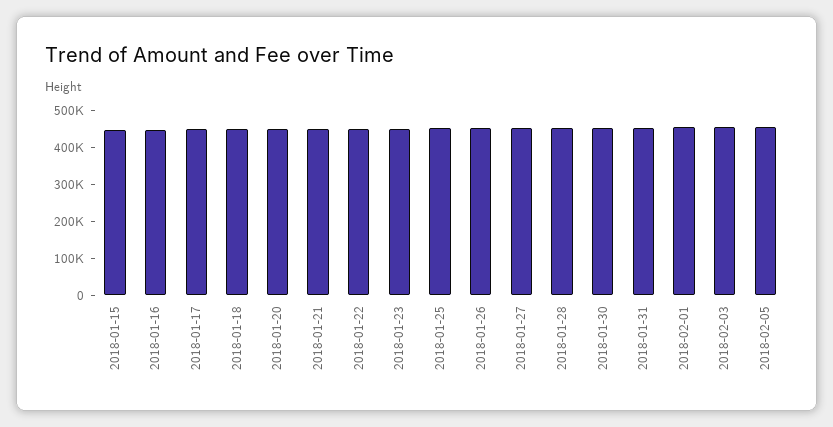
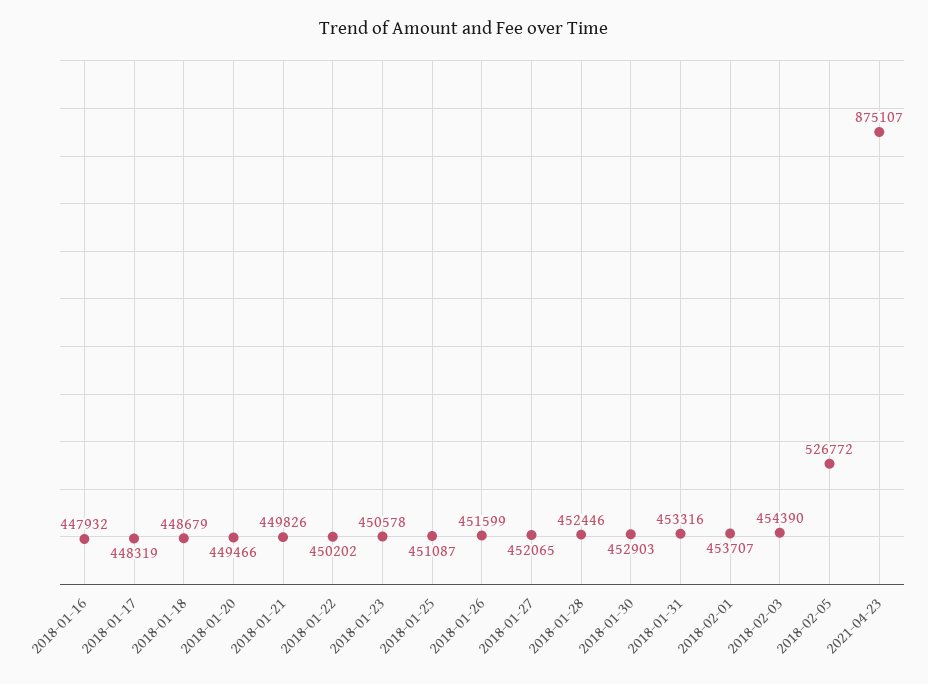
2018-01-15: 450000 -> none
2018-02-05: 450000 -> 526772
2021-04-23: none -> 875107

